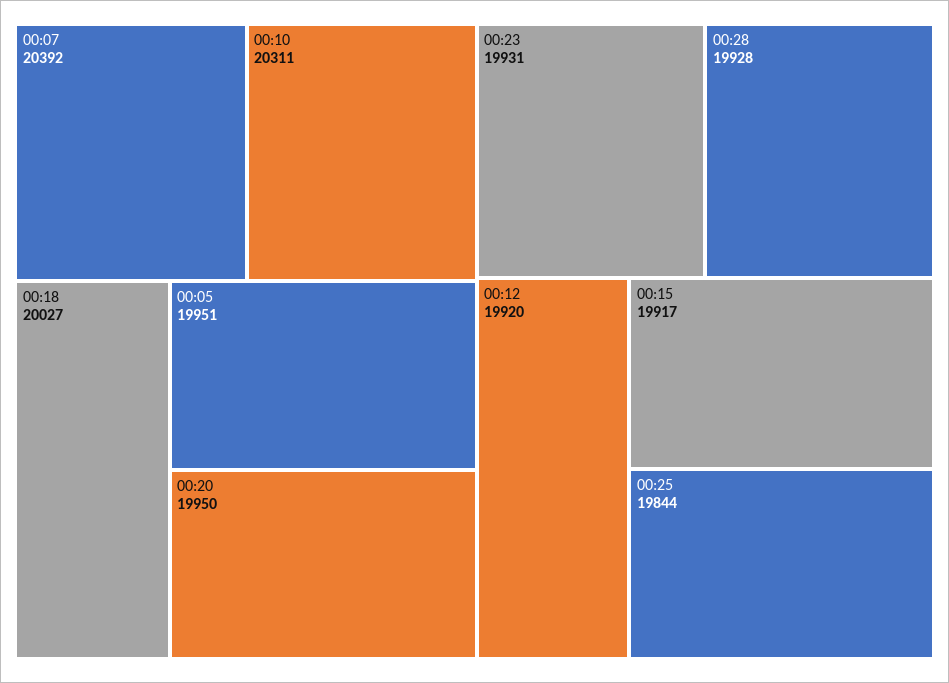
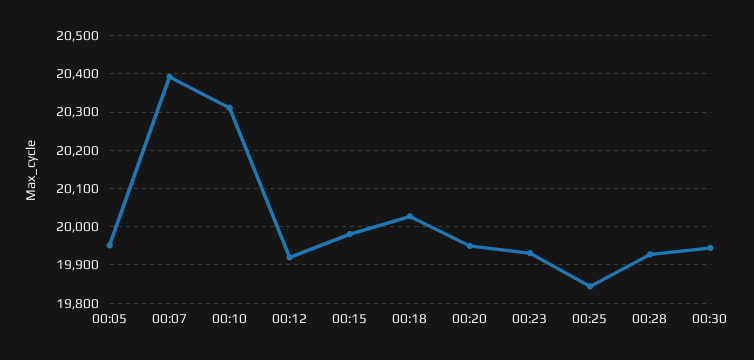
00:15: 19917 -> 19980
00:30: none -> 19940

